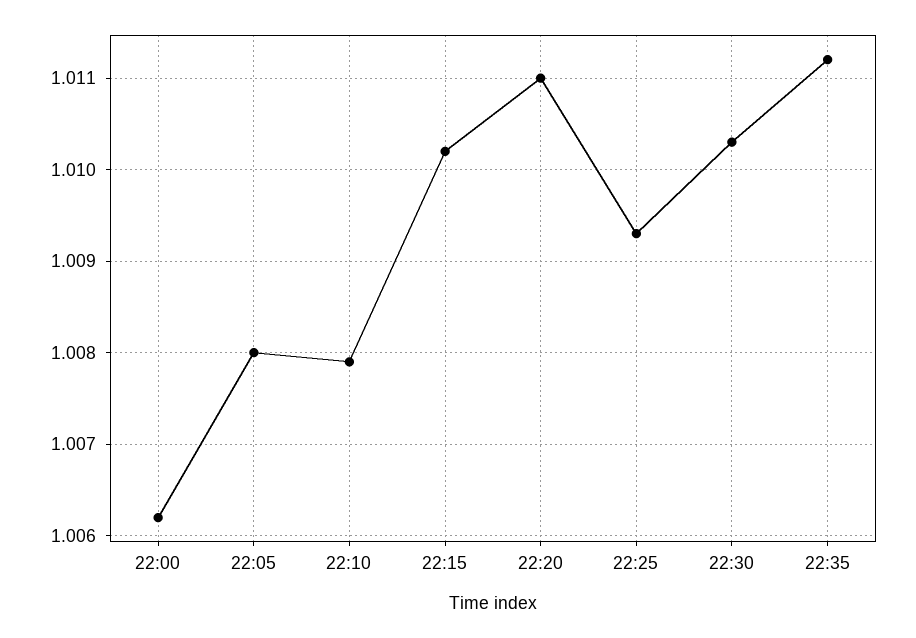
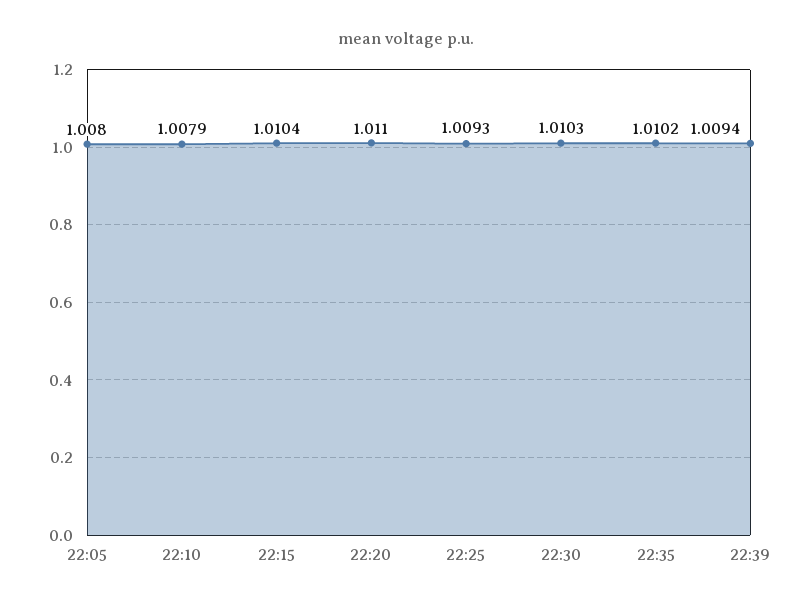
22:00: 1.0062 -> none
22:15: 1.0102 -> 1.0104
22:35: 1.0112 -> 1.0102
22:39: none -> 1.0094

